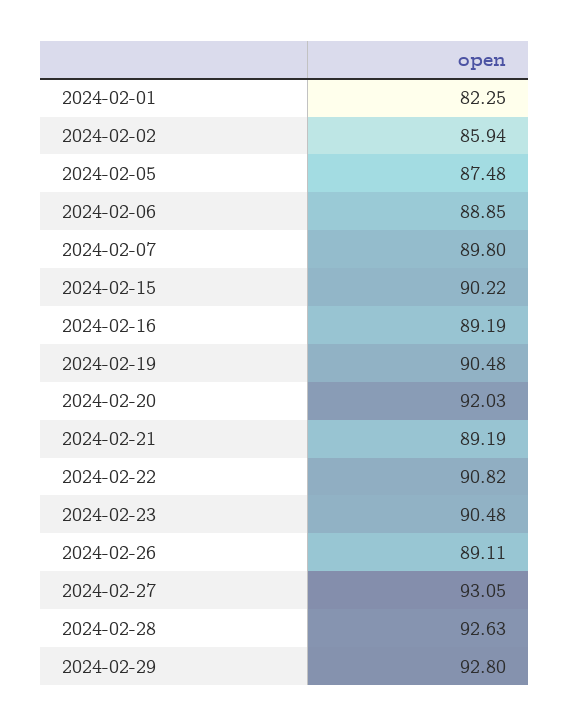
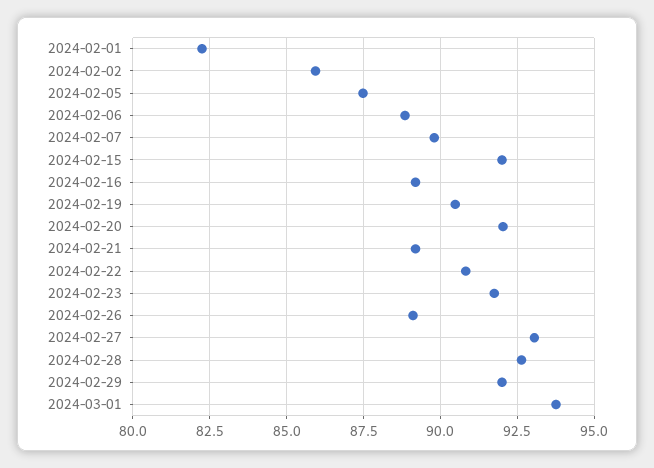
2024-02-15: 90.22 -> 92
2024-02-23: 90.48 -> 91.75
2024-02-29: 92.8 -> 92
2024-03-01: none -> 93.75

